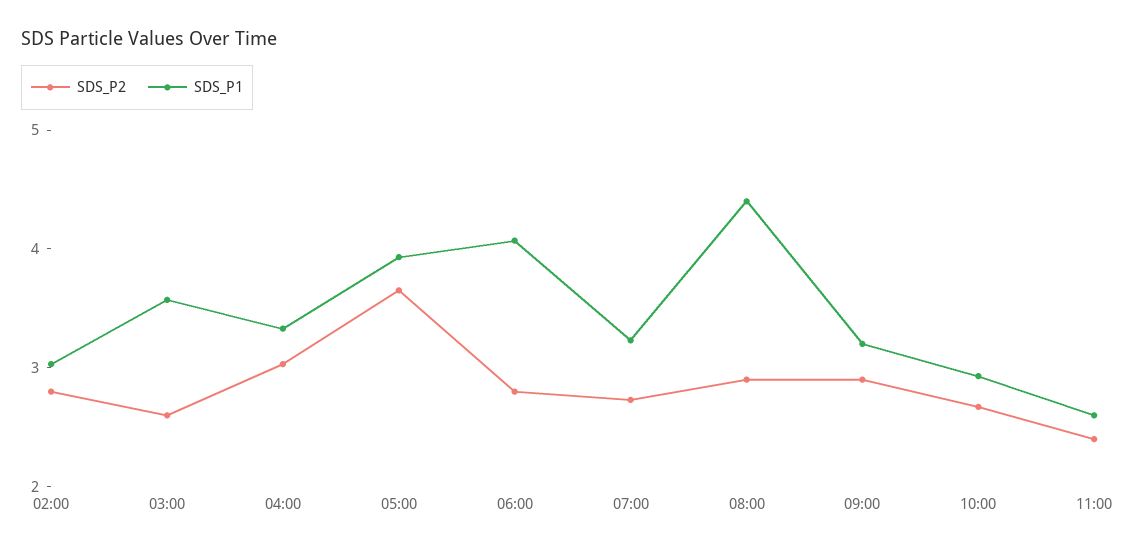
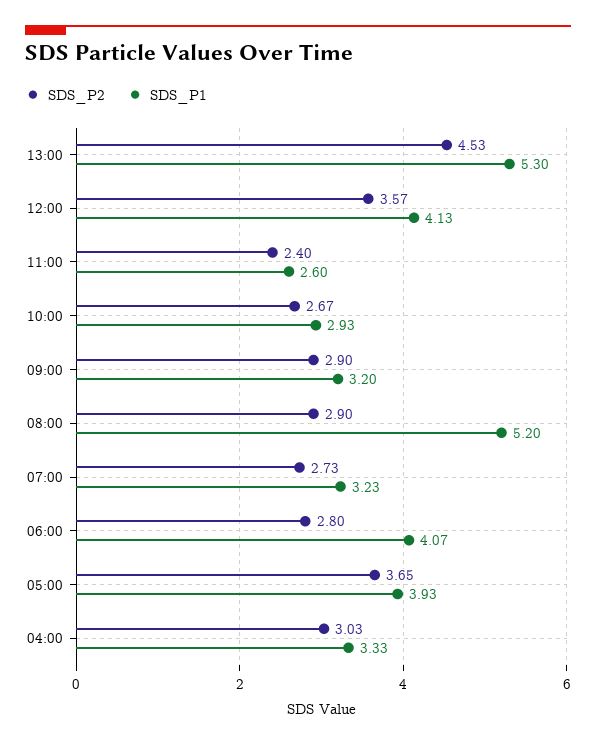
SDS_P2, 02:00: 2.8 -> none
SDS_P1, 02:00: 3 -> none
SDS_P2, 03:00: 2.6 -> none
SDS_P1, 03:00: 3.6 -> none
SDS_P1, 08:00: 4.4 -> 5.2
SDS_P2, 13:00: none -> 4.53
SDS_P1, 13:00: none -> 5.3
SDS_P2, 12:00: none -> 3.57
SDS_P1, 12:00: none -> 4.13

